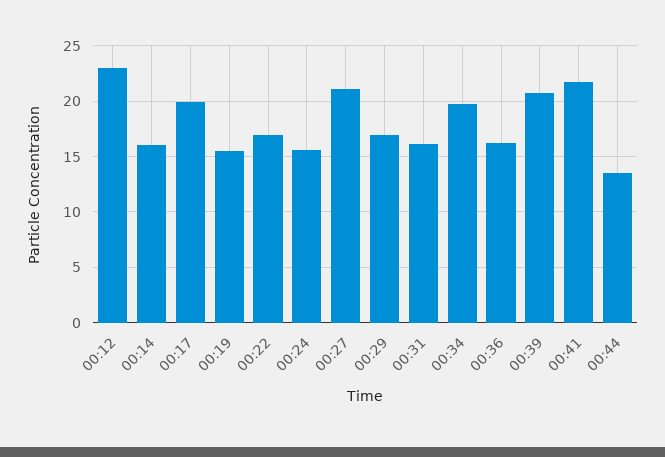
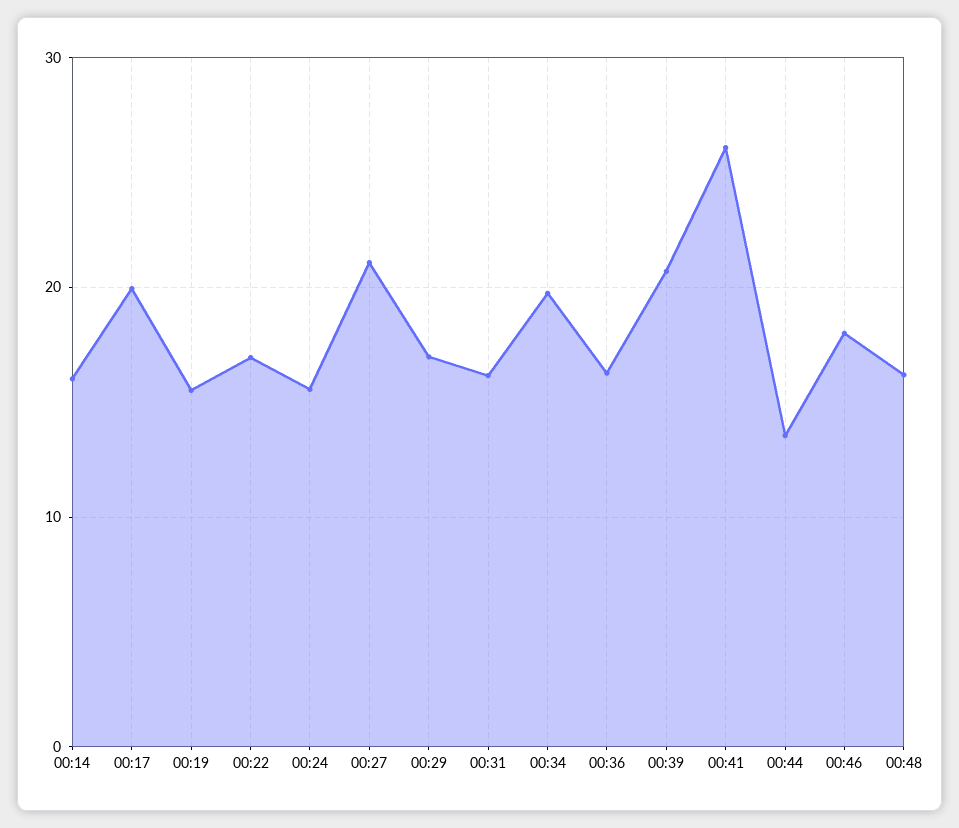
00:12: 23 -> none
00:41: 22 -> 26
00:46: none -> 18
00:48: none -> 16

